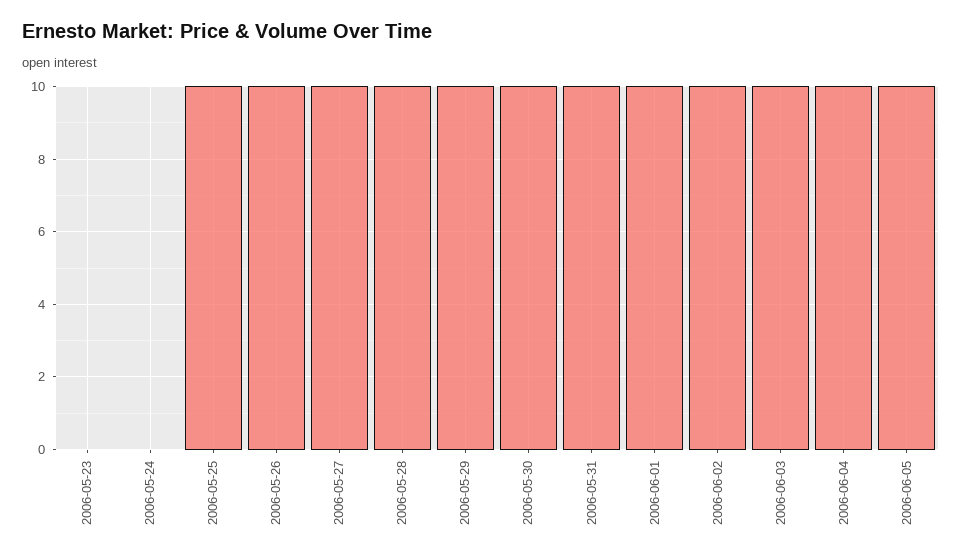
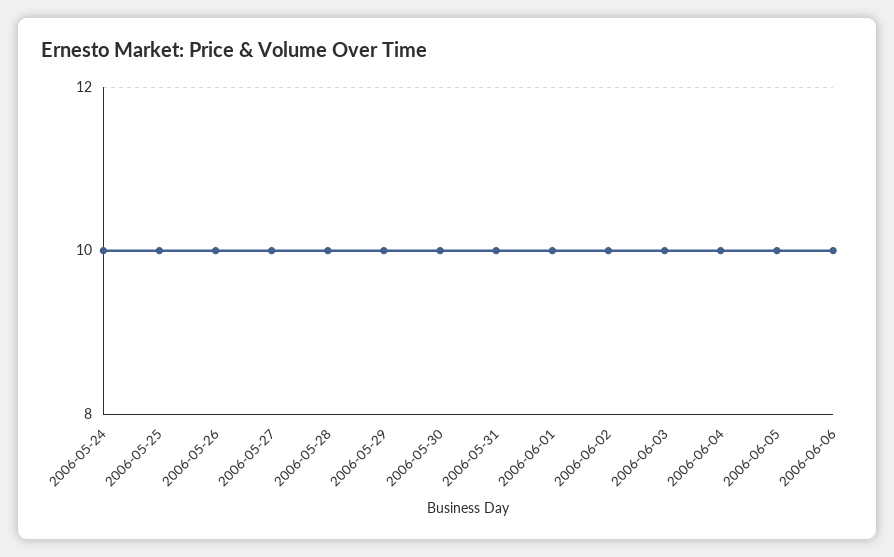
2006-05-23: 0 -> none
2006-05-24: 0 -> 10
2006-06-06: none -> 10

